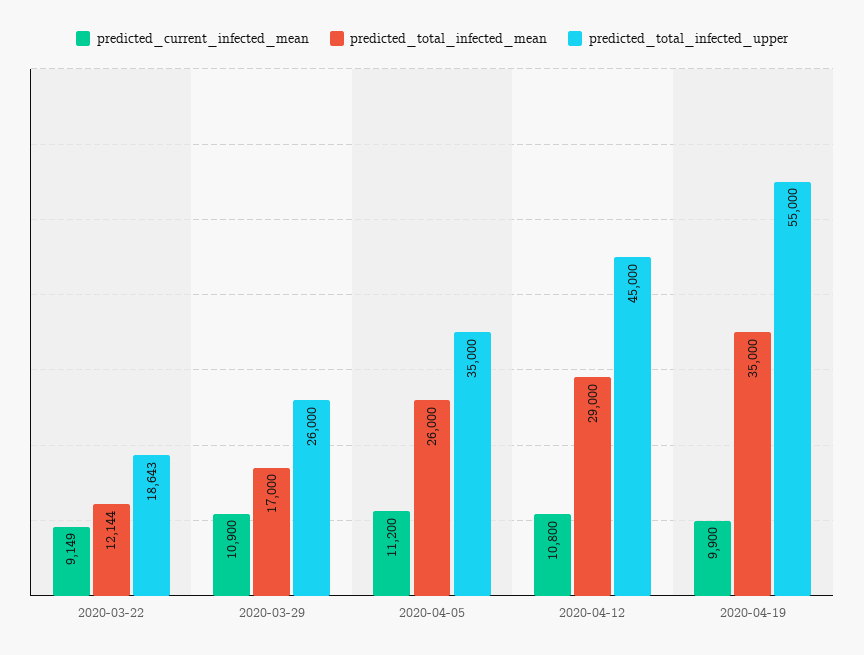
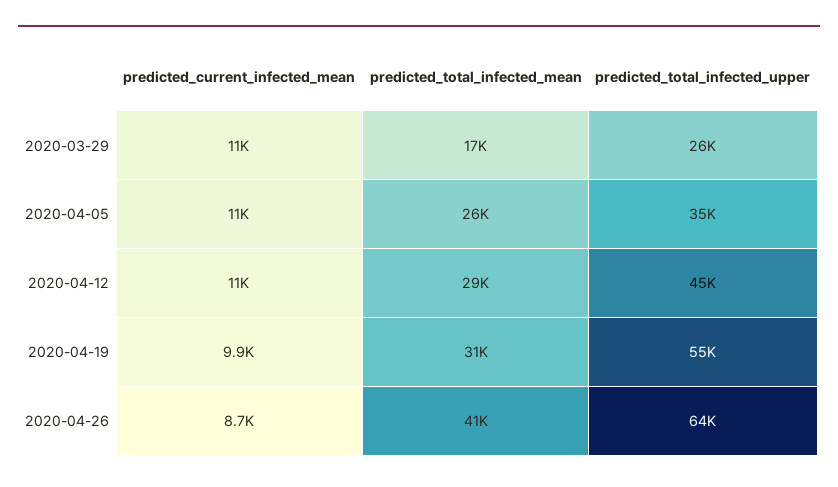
predicted_current_infected_mean, 2020-03-22: 9149 -> none
predicted_total_infected_mean, 2020-03-22: 12144 -> none
predicted_total_infected_upper, 2020-03-22: 18643 -> none
predicted_total_infected_mean, 2020-04-19: 35000 -> 31000
predicted_current_infected_mean, 2020-04-26: none -> 8700
predicted_total_infected_mean, 2020-04-26: none -> 41000
predicted_total_infected_upper, 2020-04-26: none -> 64000

